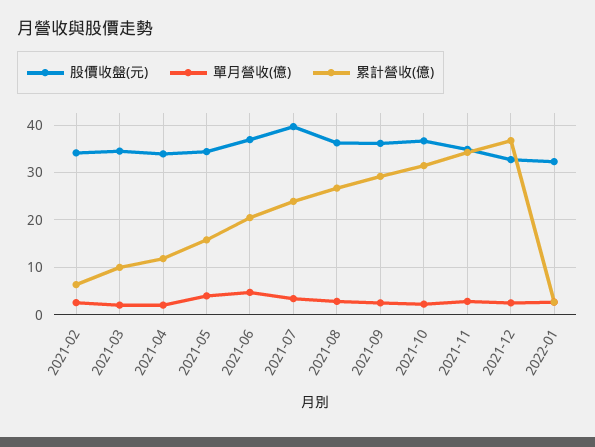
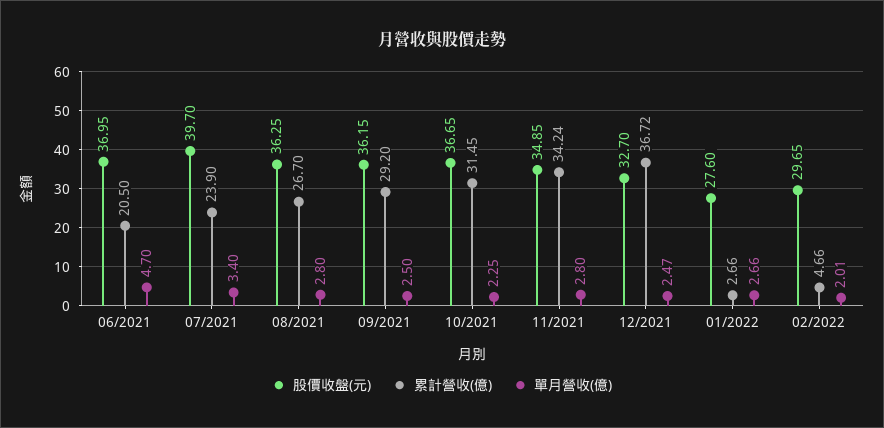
股價收盤(元), 2021-02: 34 -> none
單月營收(億), 2021-02: 2 -> none
累計營收(億), 2021-02: 6 -> none
股價收盤(元), 2021-03: 34 -> none
單月營收(億), 2021-03: 2 -> none
累計營收(億), 2021-03: 10 -> none
股價收盤(元), 2021-04: 34 -> none
單月營收(億), 2021-04: 2 -> none
累計營收(億), 2021-04: 12 -> none
股價收盤(元), 2021-05: 34 -> none
單月營收(億), 2021-05: 4 -> none
累計營收(億), 2021-05: 16 -> none
股價收盤(元), 2022-01: 32 -> 27.6
股價收盤(元), 02/2022: none -> 29.65
累計營收(億), 02/2022: none -> 4.66
單月營收(億), 02/2022: none -> 2.01

